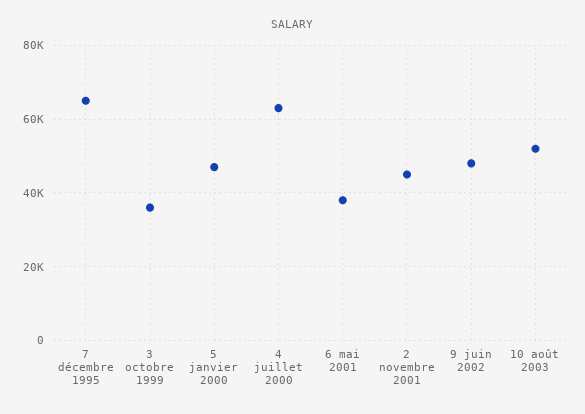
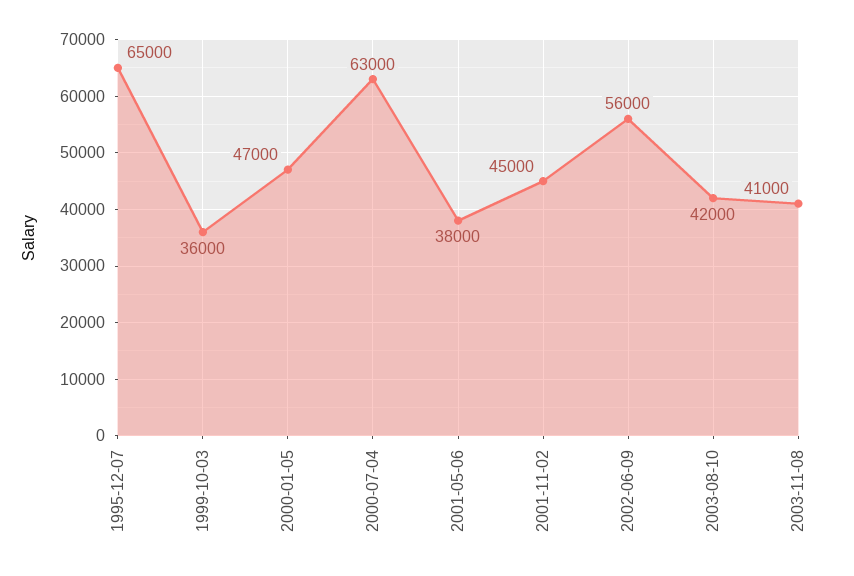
9 juin 2002: 48000 -> 56000
10 août 2003: 52000 -> 42000
2003-11-08: none -> 41000

